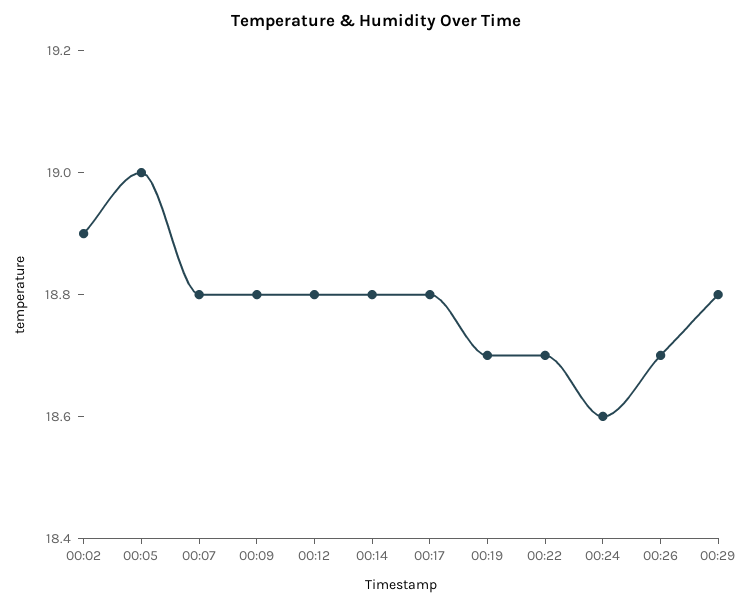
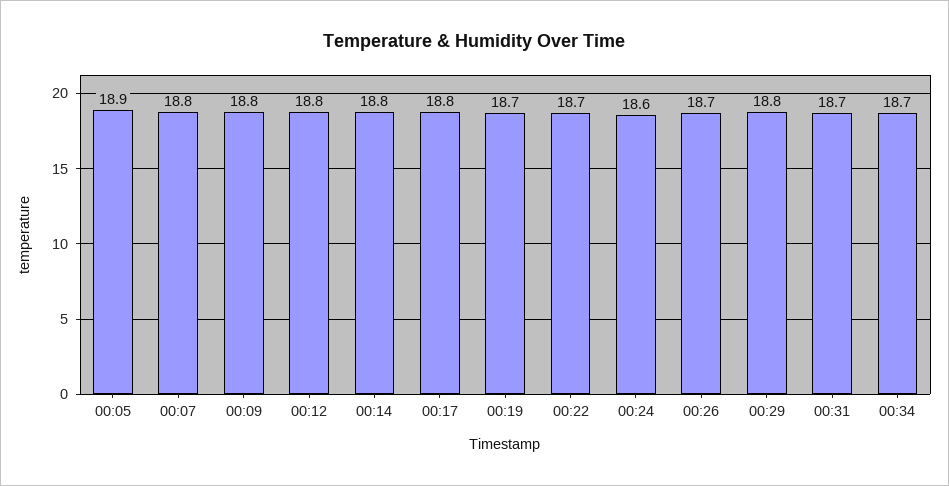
00:02: 18.9 -> none
00:05: 19 -> 18.9
00:31: none -> 18.7
00:34: none -> 18.7

